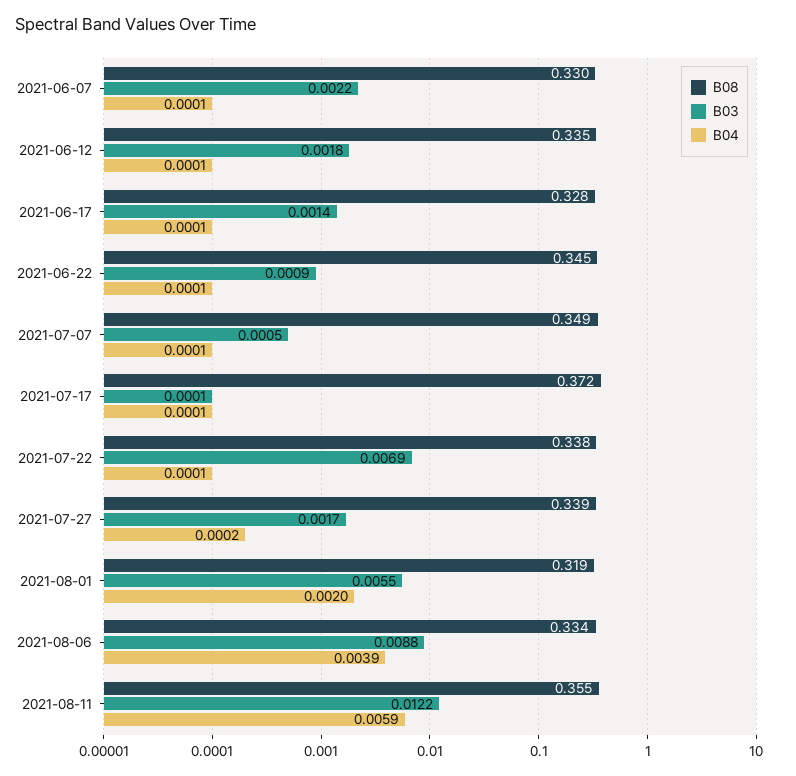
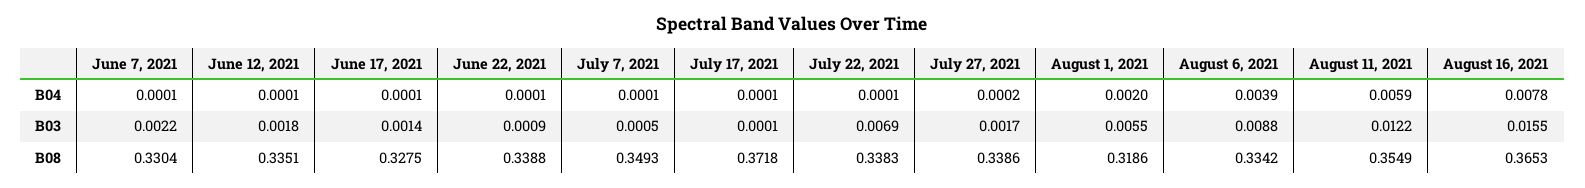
B08, 2021-06-22: 0.345 -> 0.3388
B04, August 16, 2021: none -> 0.0078
B03, August 16, 2021: none -> 0.0155
B08, August 16, 2021: none -> 0.3653

